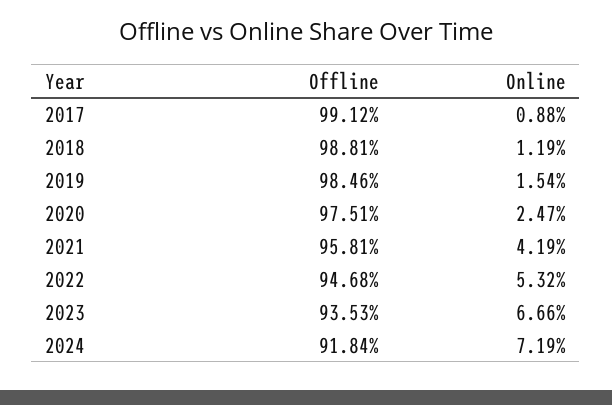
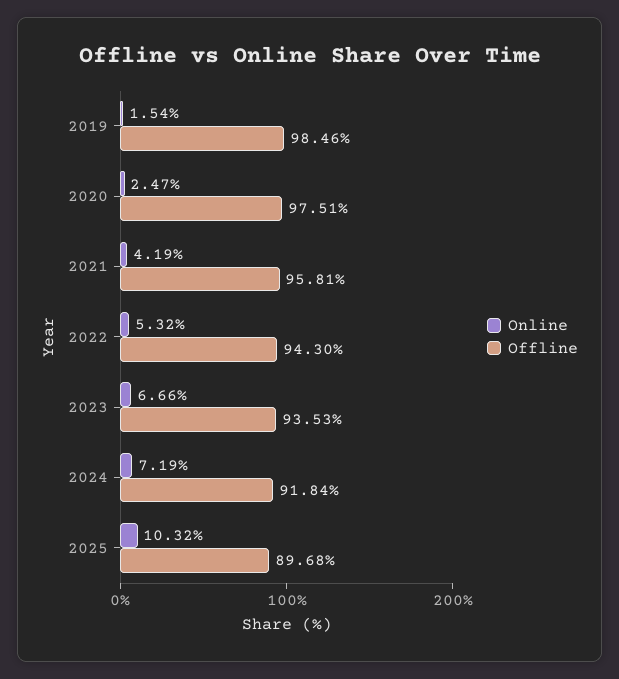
Offline, 2017: 99.12 -> none
Online, 2017: 0.88 -> none
Offline, 2018: 98.81 -> none
Online, 2018: 1.19 -> none
Offline, 2022: 94.68 -> 94.3
Online, 2025: none -> 10.32
Offline, 2025: none -> 89.68

